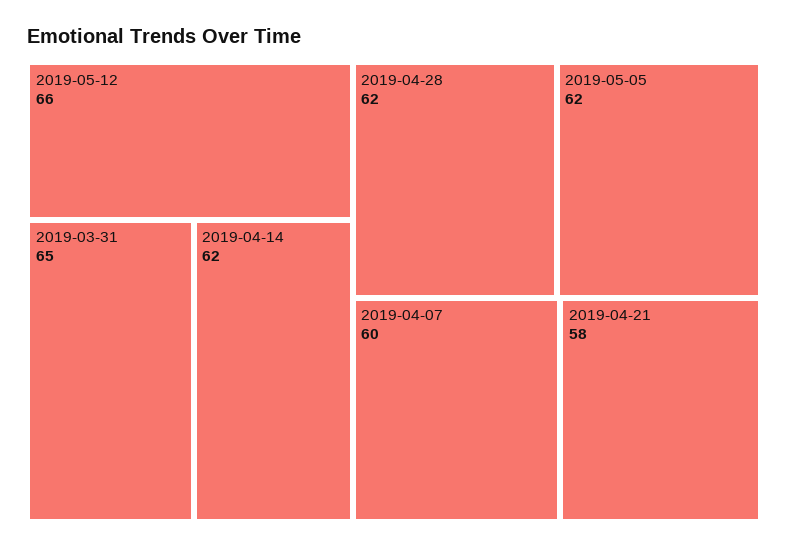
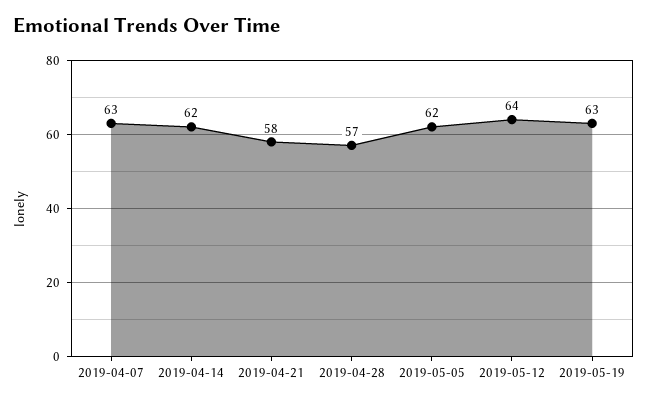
2019-05-12: 66 -> 64
2019-03-31: 65 -> none
2019-04-28: 62 -> 57
2019-04-07: 60 -> 63
2019-05-19: none -> 63

